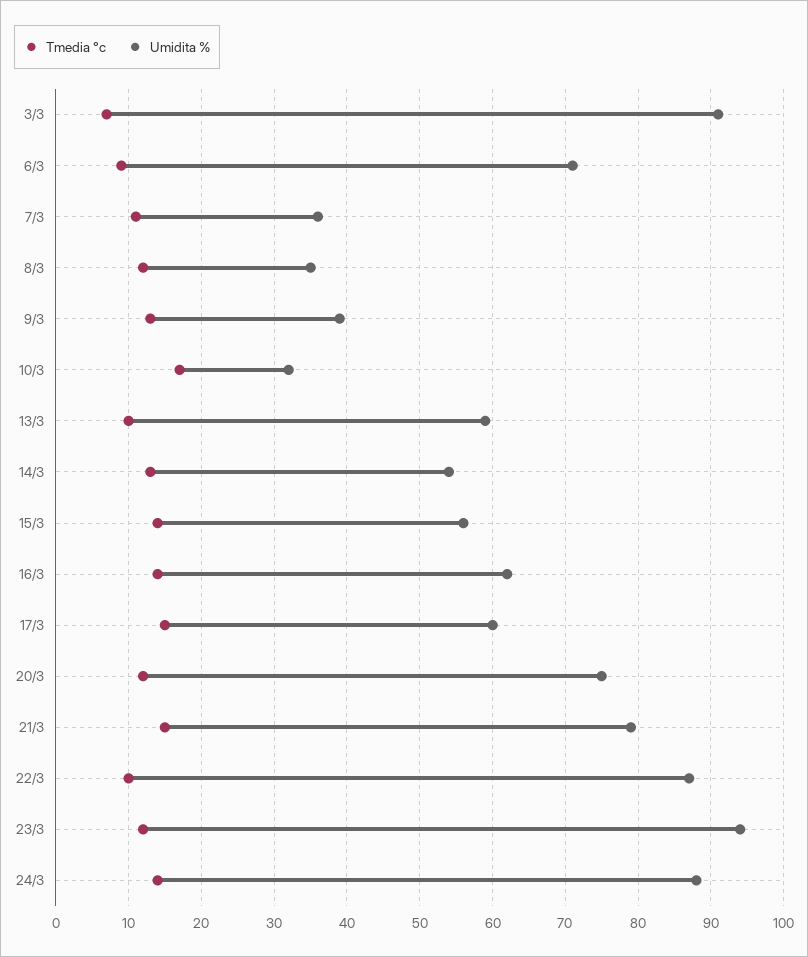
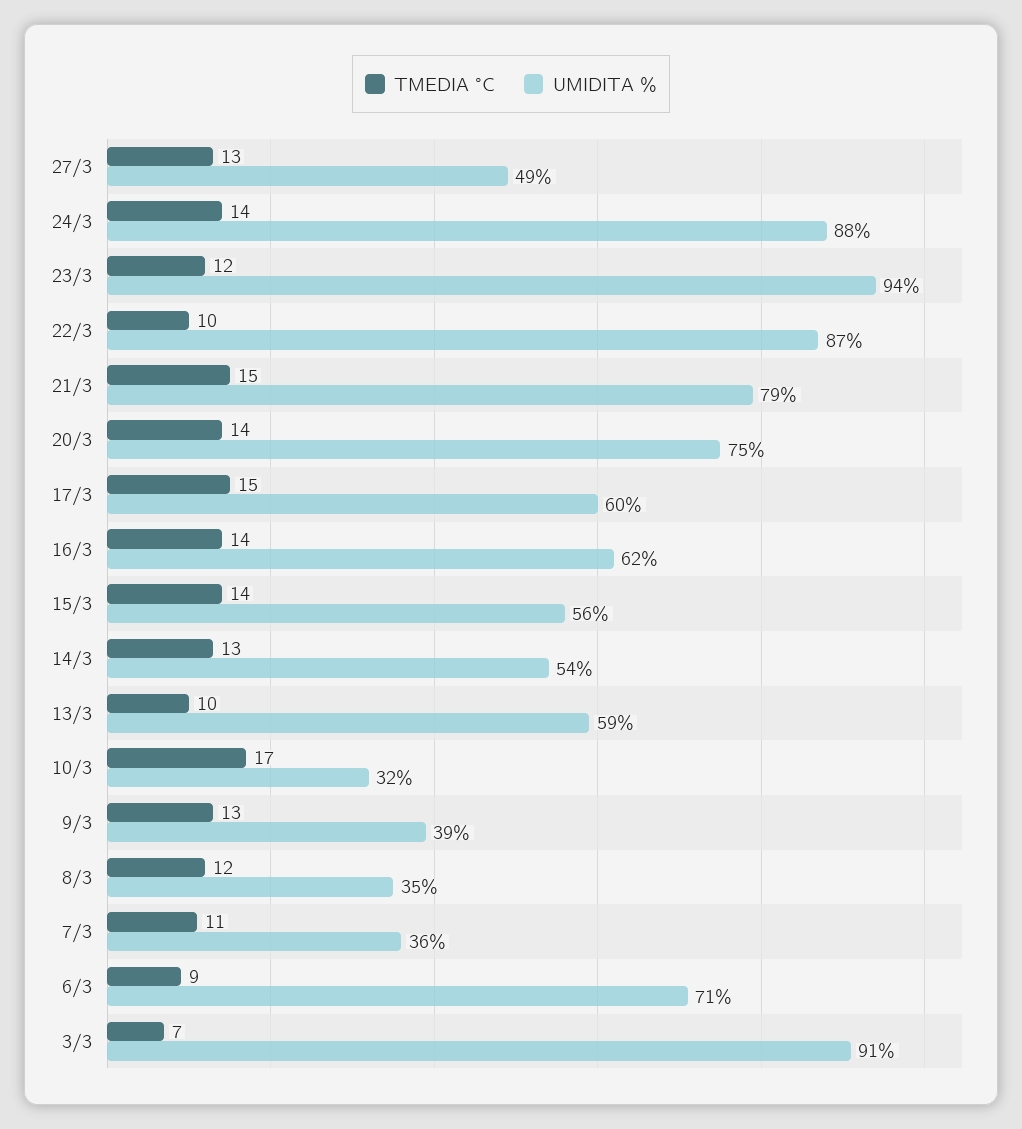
Tmedia °c, 20/3: 12 -> 14
Tmedia °c, 27/3: none -> 13
Umidita %, 27/3: none -> 49

